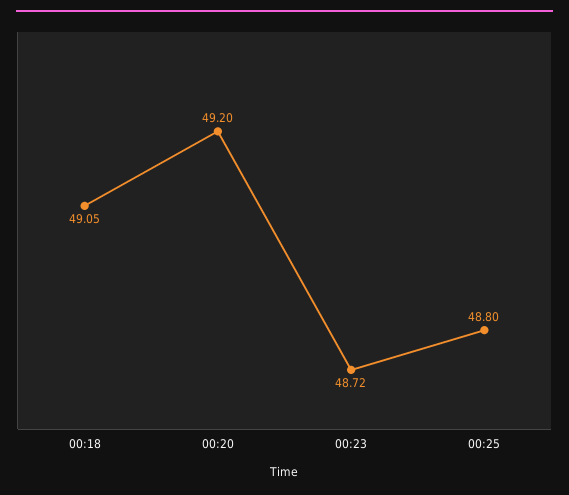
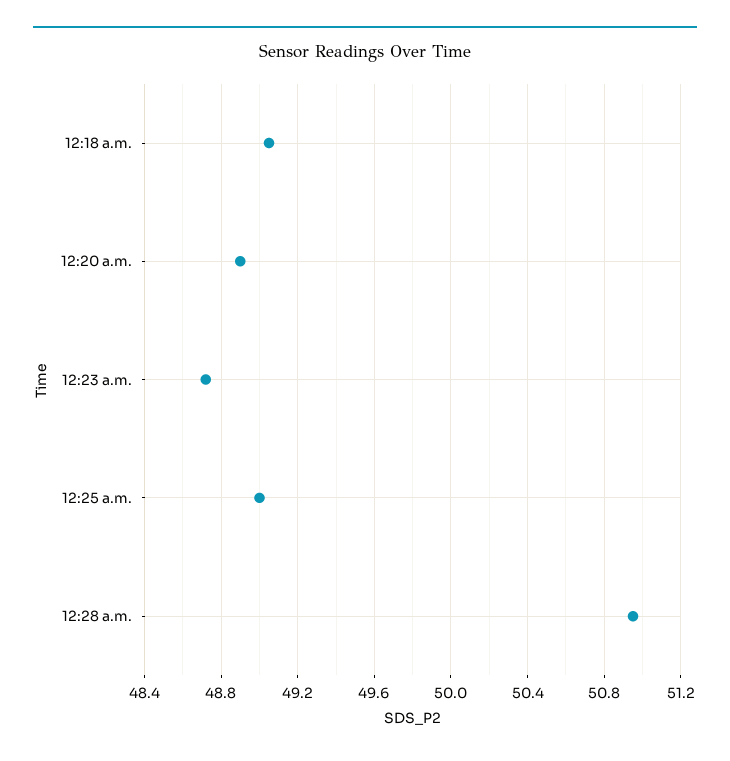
00:20: 49.2 -> 48.9
00:25: 48.8 -> 49
12:28 a.m.: none -> 50.95

